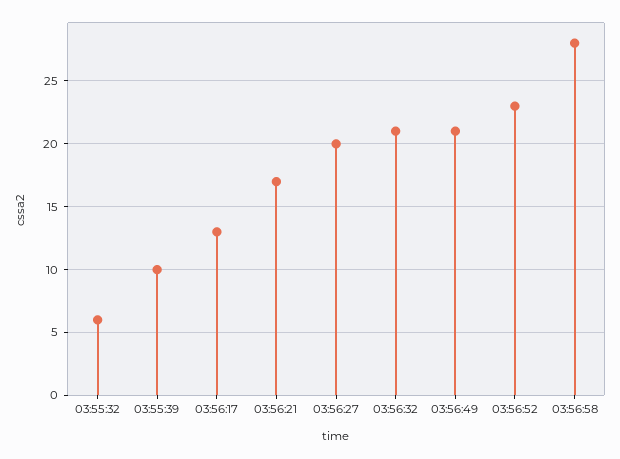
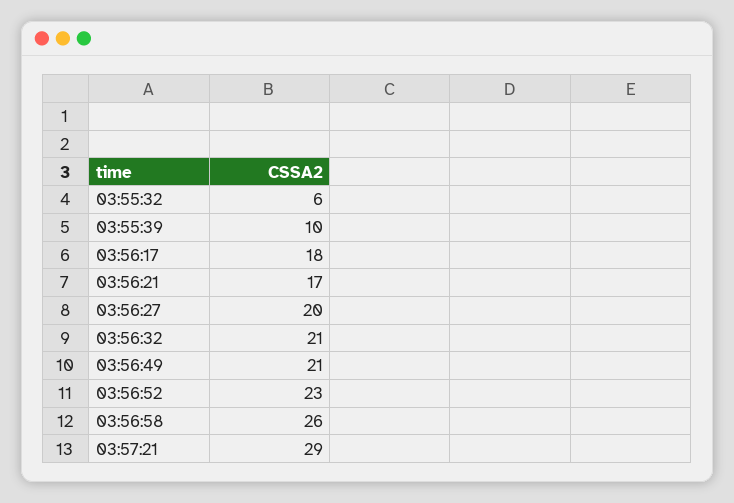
03:56:17: 13 -> 18
03:56:58: 28 -> 26
03:57:21: none -> 29

